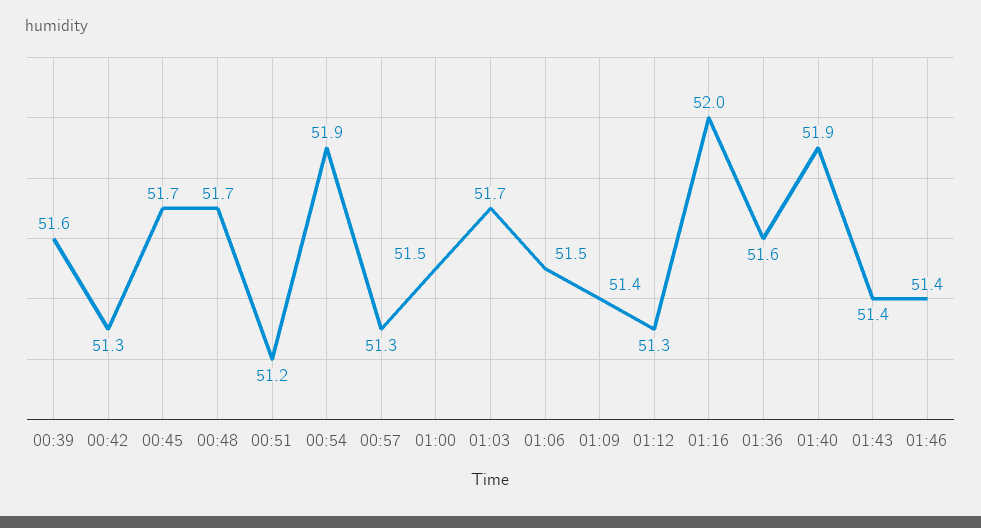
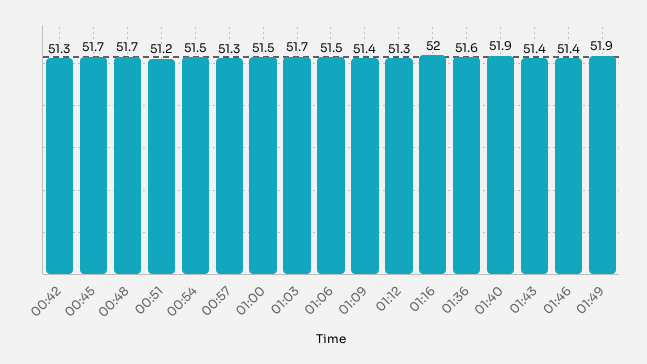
00:39: 51.6 -> none
00:54: 51.9 -> 51.5
01:49: none -> 51.9

